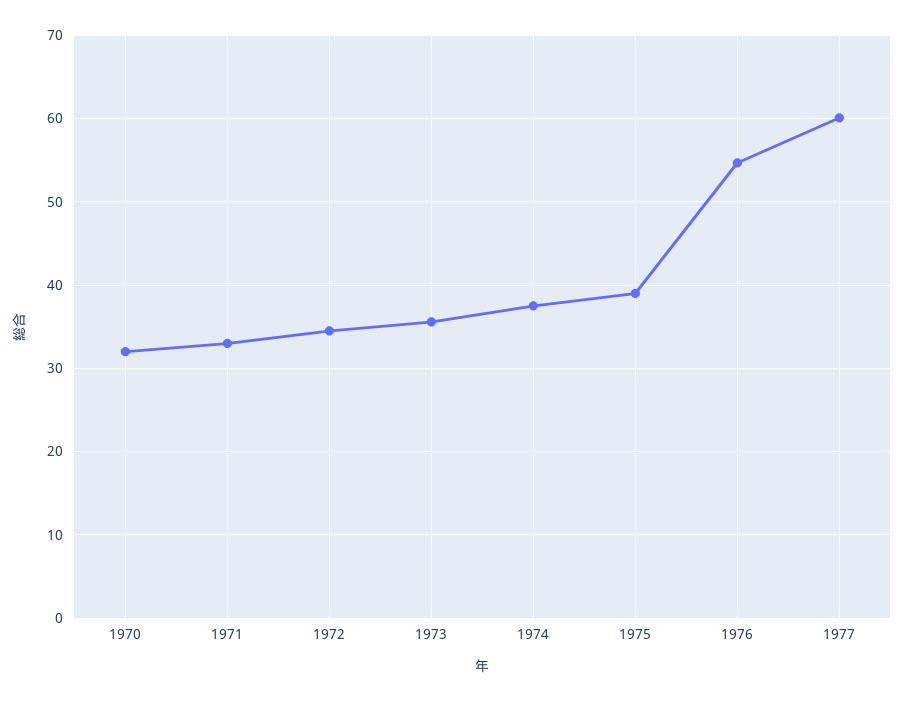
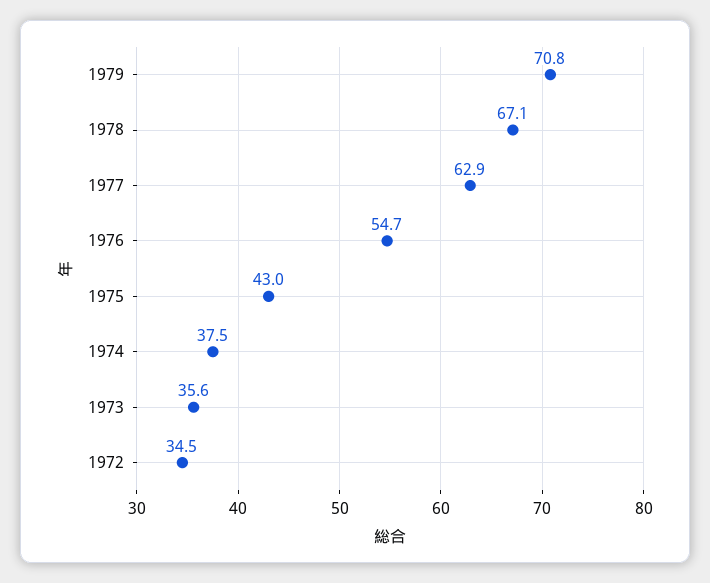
1970: 32 -> none
1971: 33 -> none
1975: 39 -> 43
1977: 60 -> 62.9
1979: none -> 70.8
1978: none -> 67.1

